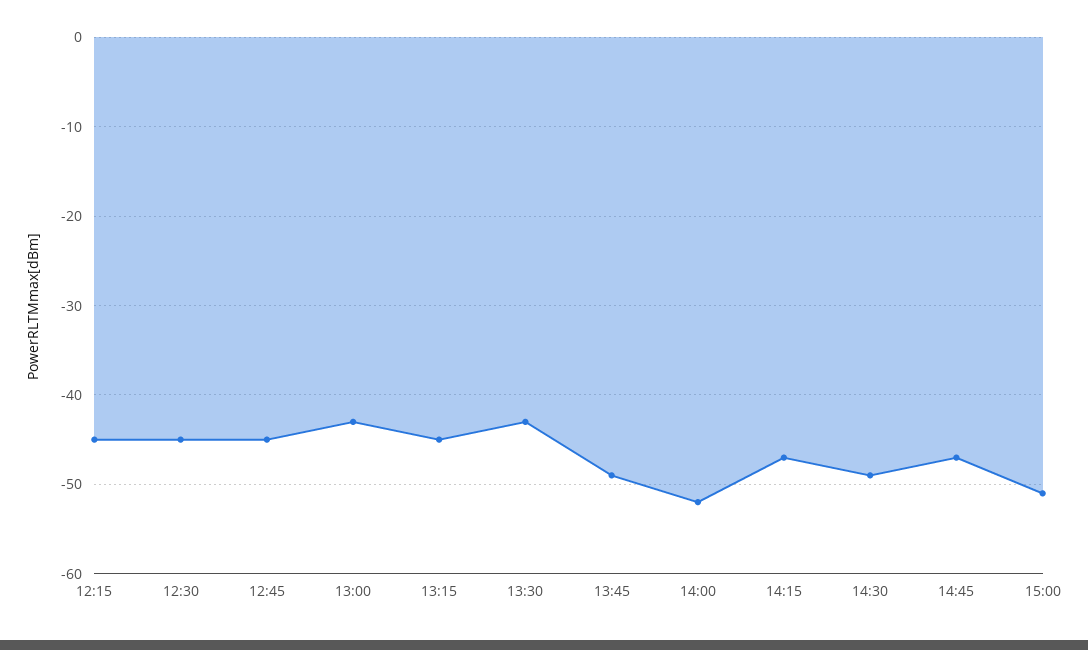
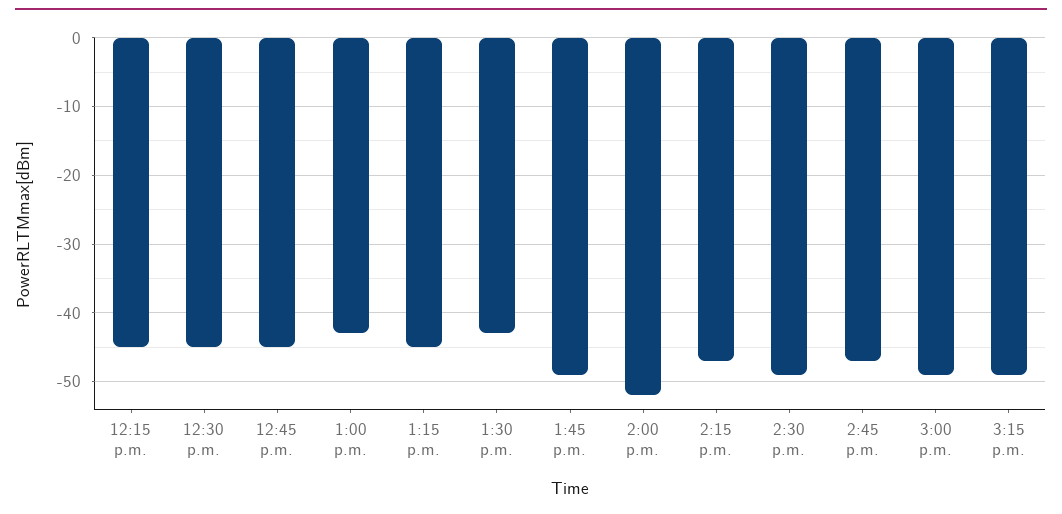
15:00: -51 -> -49
3:15 p.m.: none -> -49

